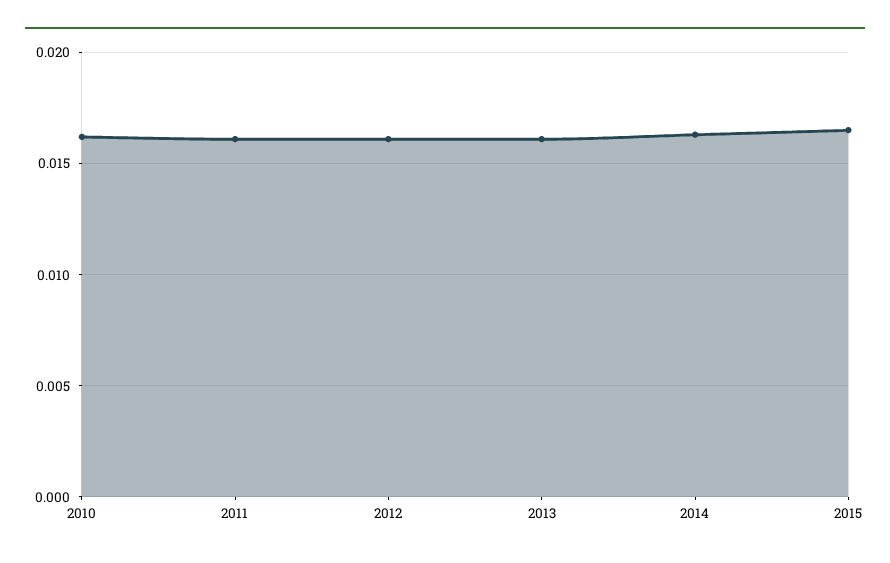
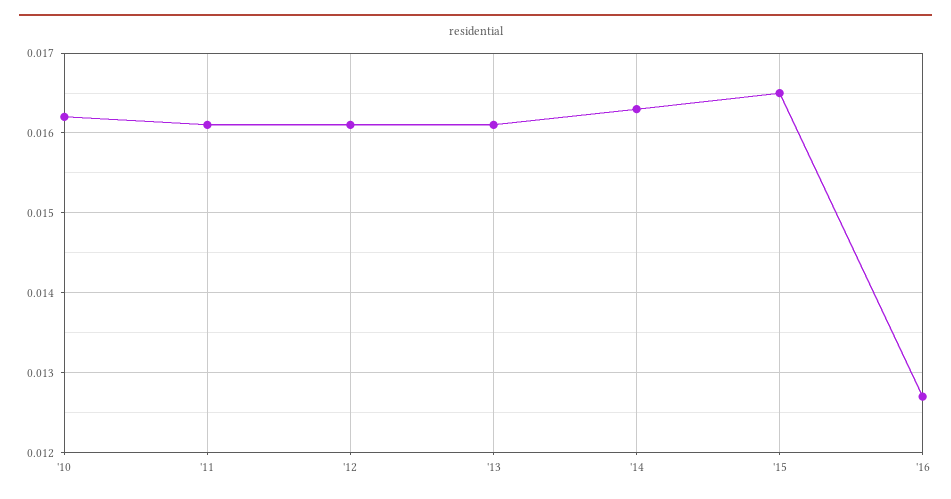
'16: none -> 0.0127

